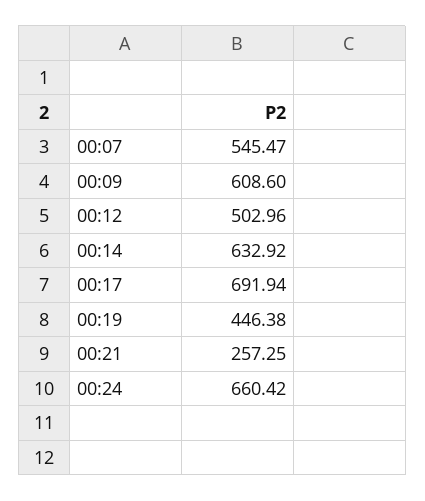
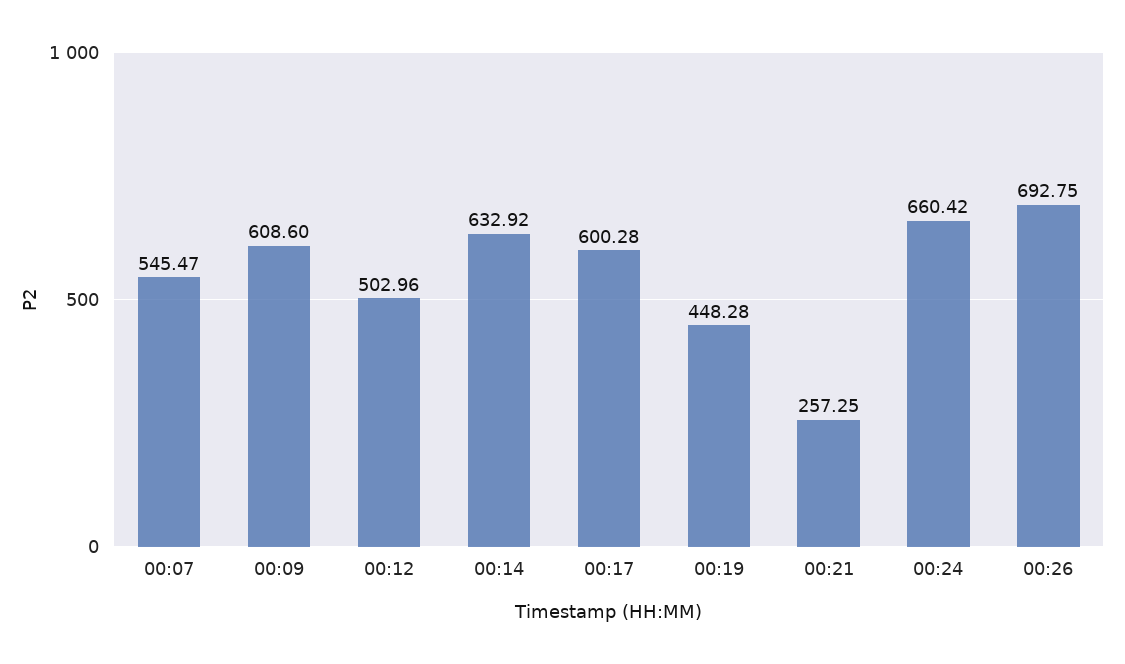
00:17: 691.94 -> 600.28
00:19: 446.38 -> 448.28
00:26: none -> 692.75

